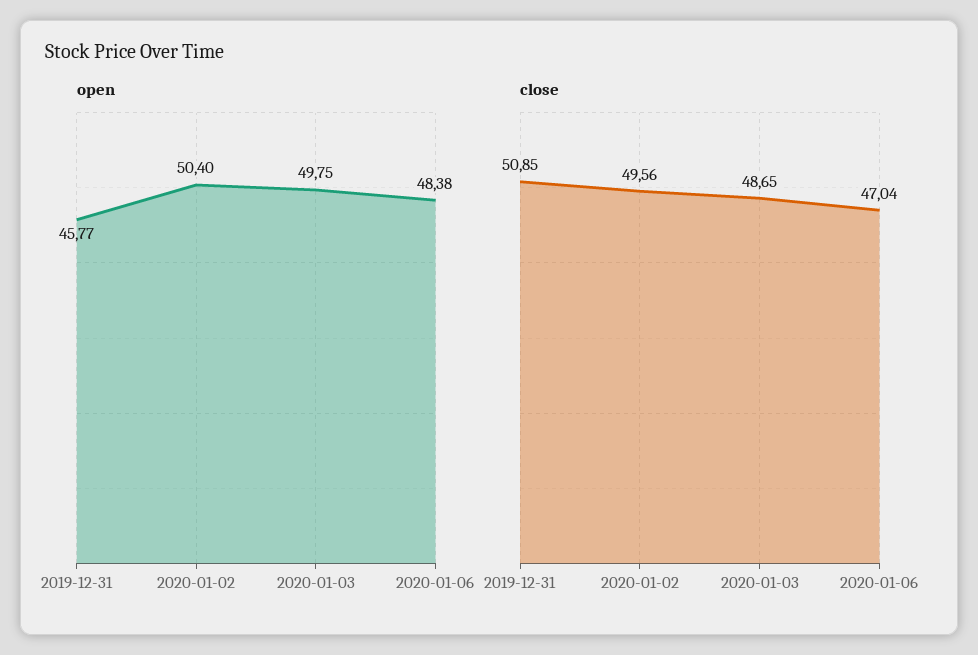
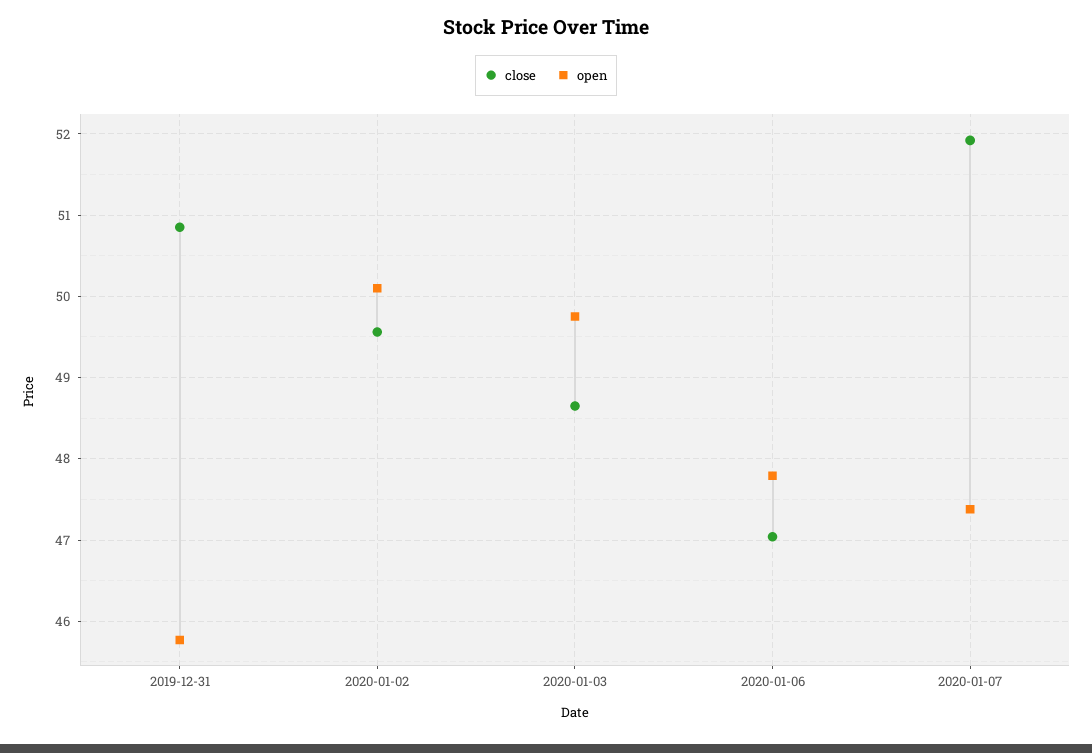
open, 2020-01-02: 50.4 -> 50.1
open, 2020-01-06: 48.38 -> 47.8
close, 2020-01-07: none -> 51.9
open, 2020-01-07: none -> 47.4

